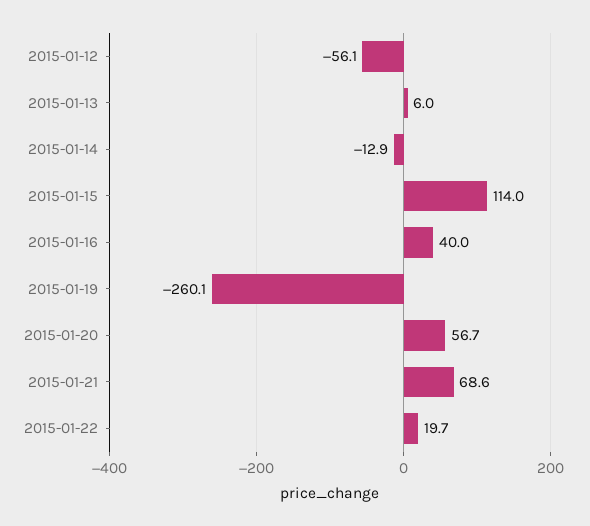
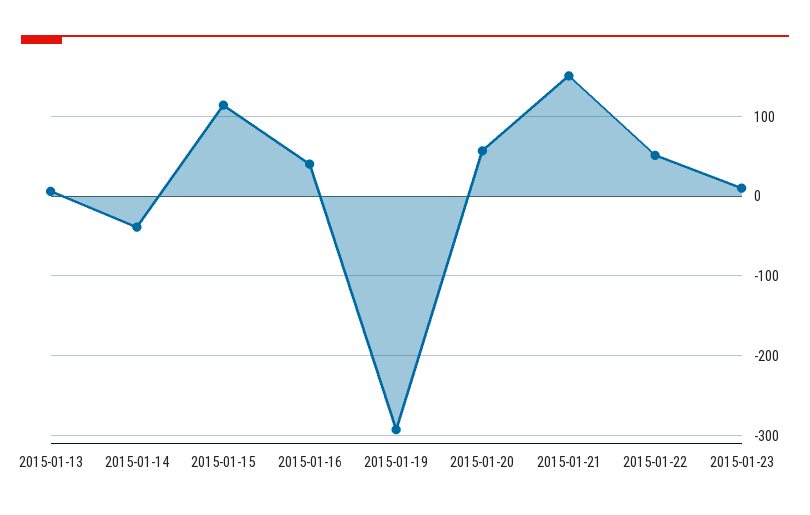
2015-01-12: -56.1 -> none
2015-01-14: -12.9 -> -40
2015-01-19: -260.1 -> -290
2015-01-21: 68.6 -> 150
2015-01-22: 19.7 -> 50
2015-01-23: none -> 10

